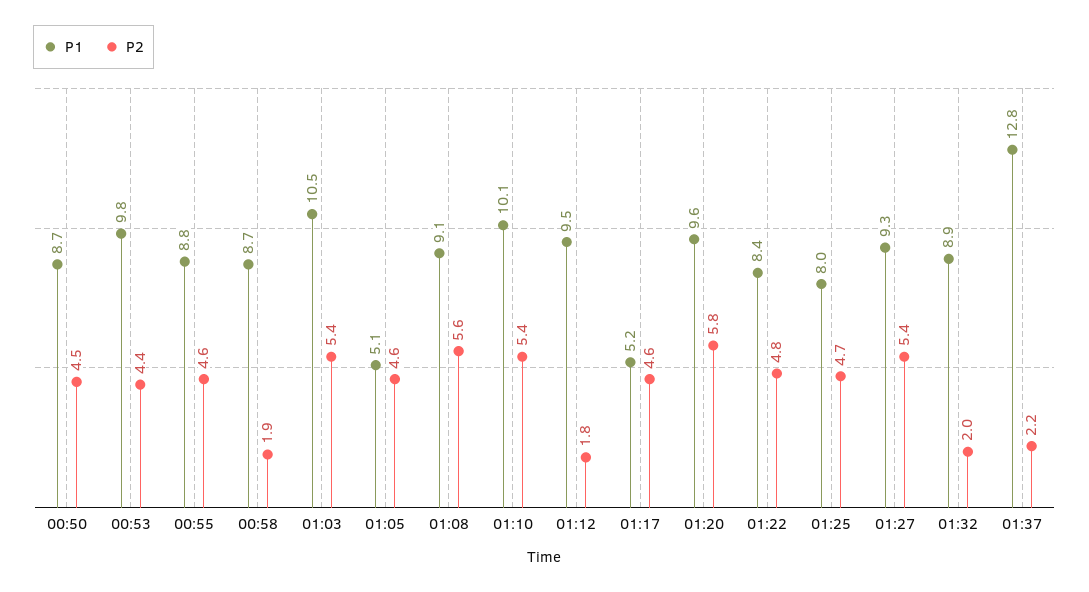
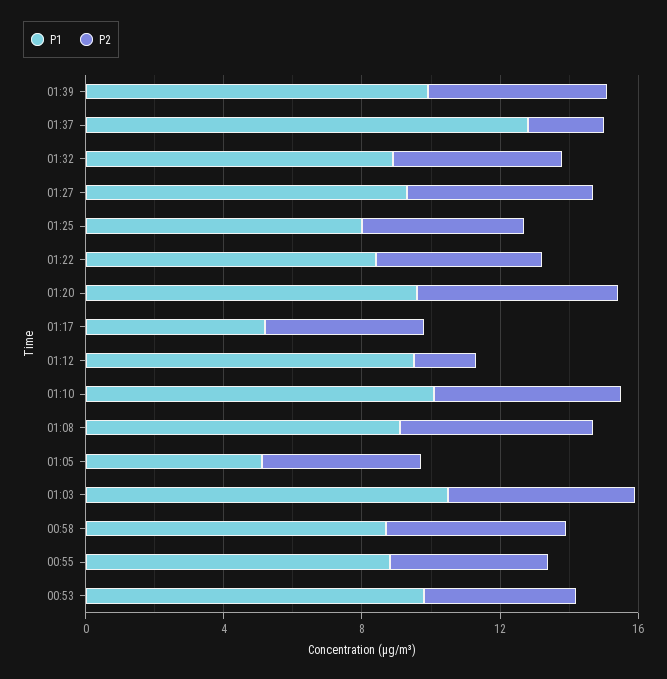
P1, 00:50: 8.7 -> none
P2, 00:50: 4.5 -> none
P2, 00:58: 1.9 -> 5
P2, 01:32: 2 -> 5
P1, 01:39: none -> 10
P2, 01:39: none -> 5

